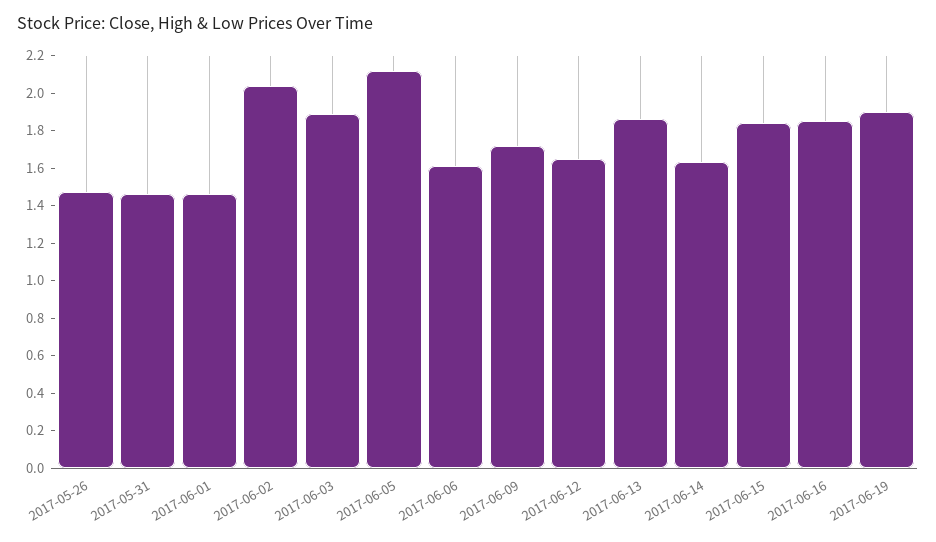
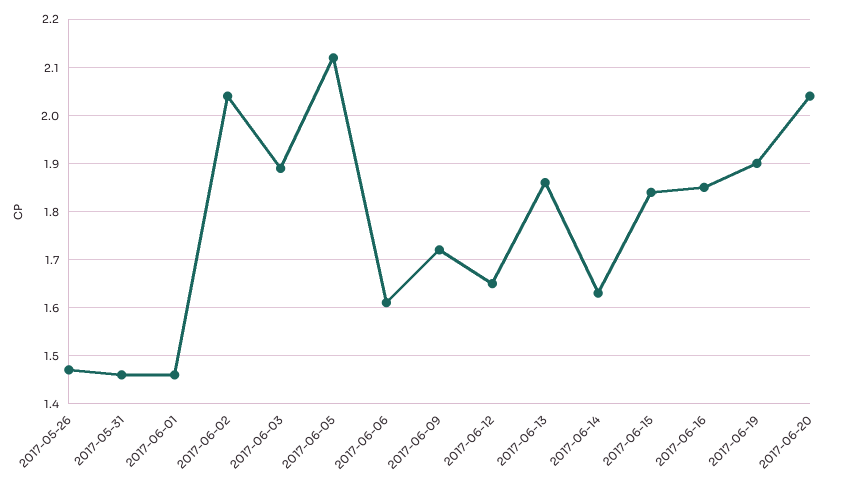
2017-06-20: none -> 2.05

